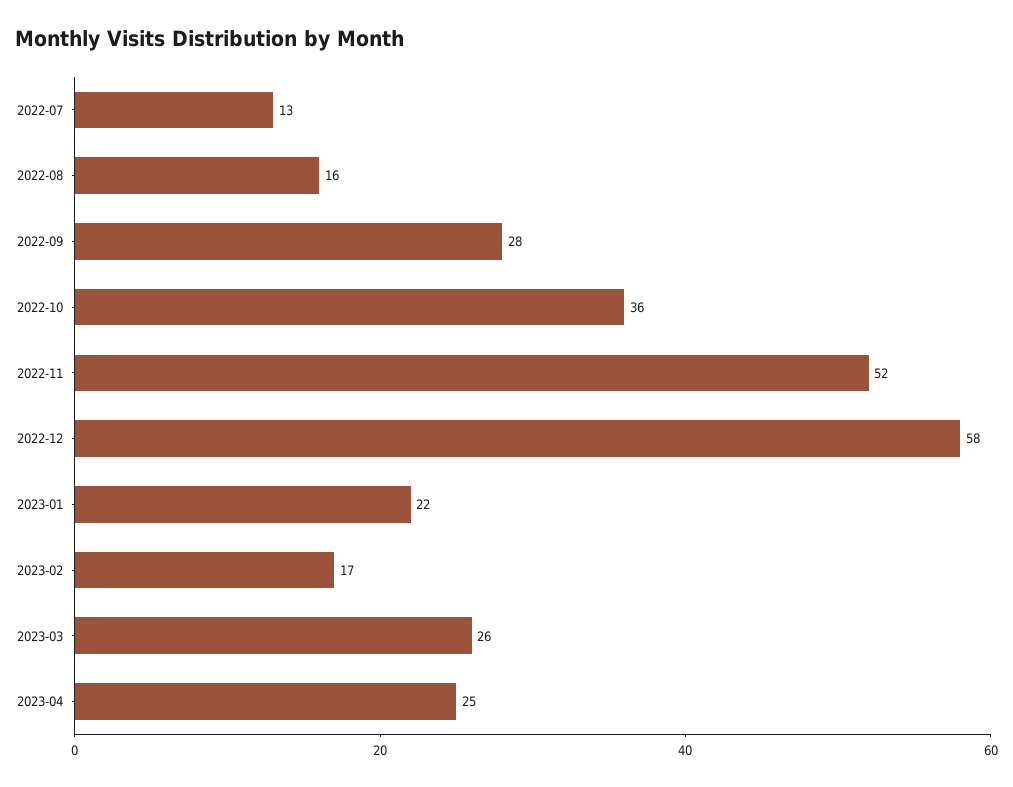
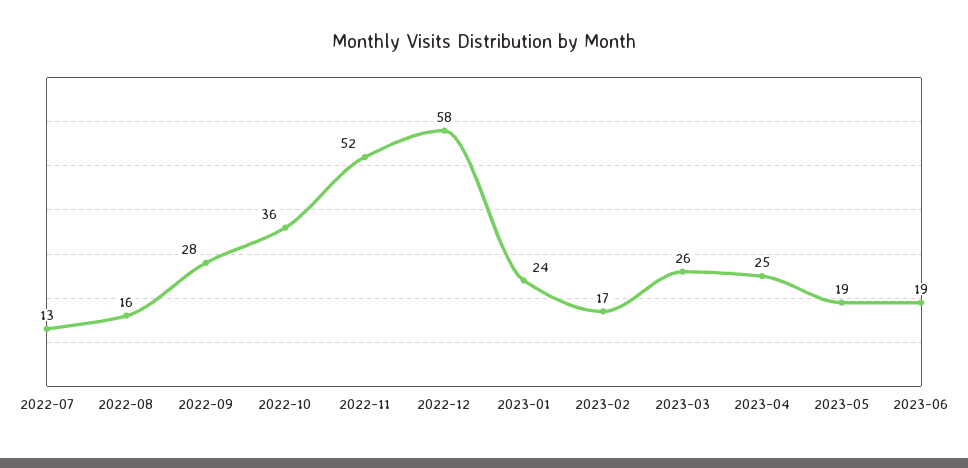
2023-01: 22 -> 24
2023-05: none -> 19
2023-06: none -> 19

